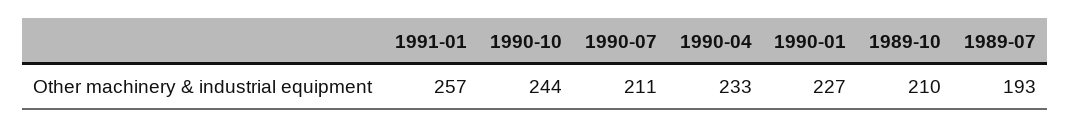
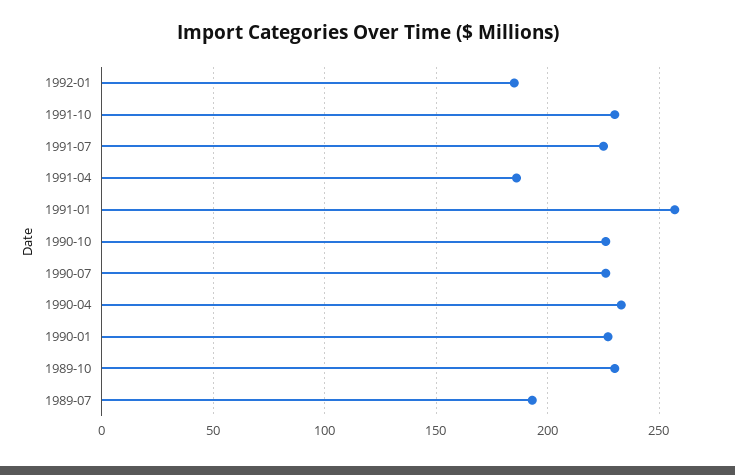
1990-10: 244 -> 225
1990-07: 211 -> 225
1989-10: 210 -> 230
1992-01: none -> 185
1991-10: none -> 230
1991-07: none -> 225
1991-04: none -> 185

